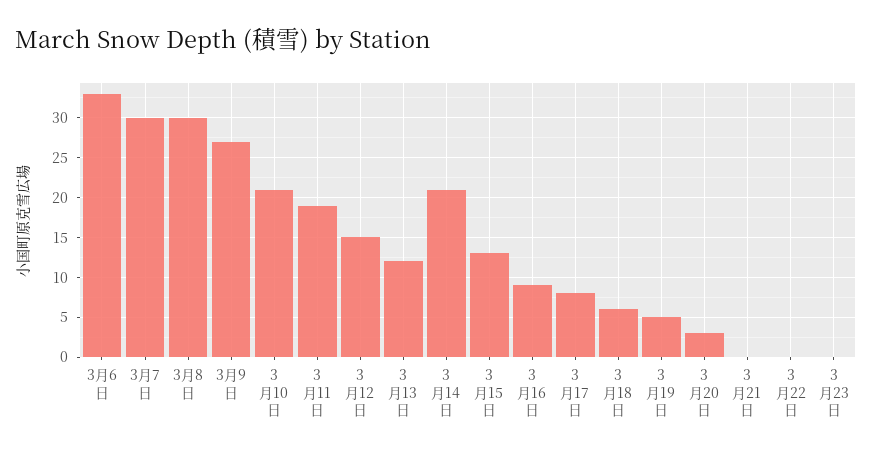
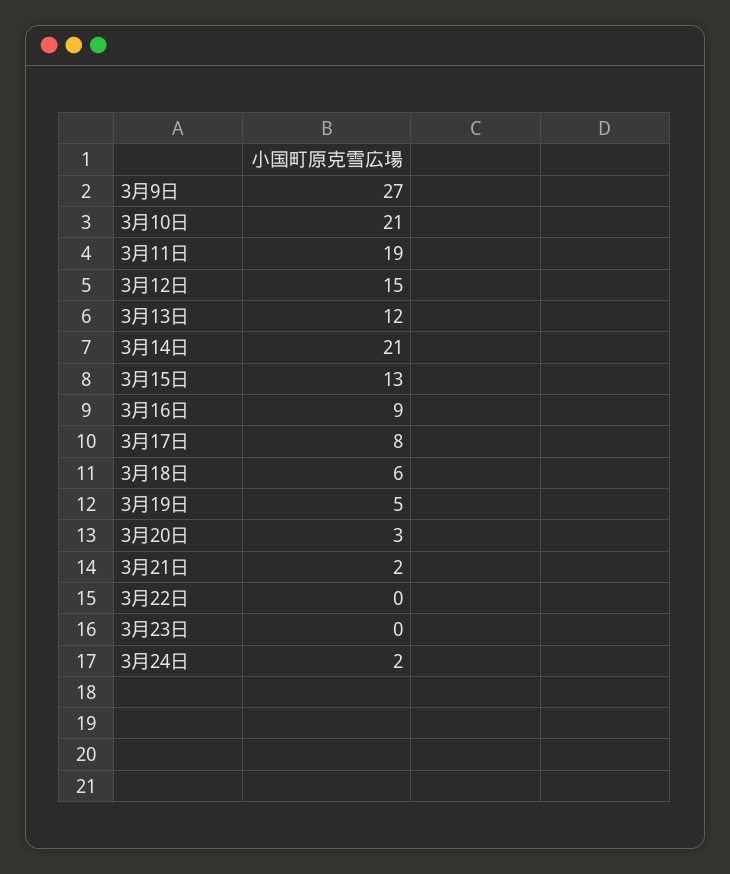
3月6日: 33 -> none
3月7日: 30 -> none
3月8日: 30 -> none
3月21日: 0 -> 2
3月24日: none -> 2

